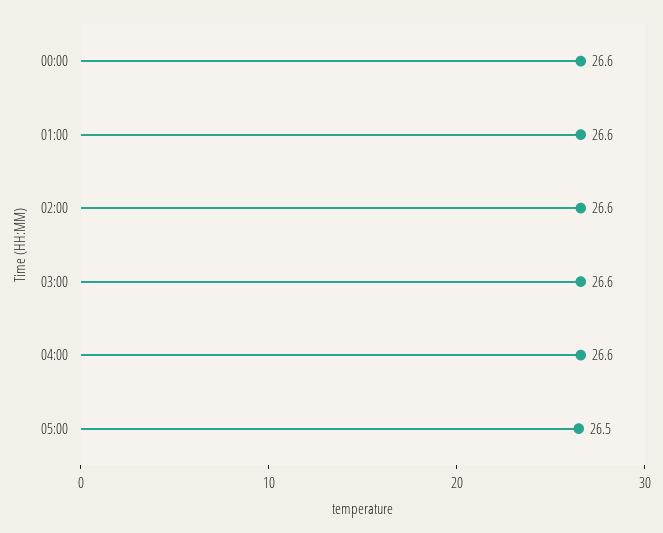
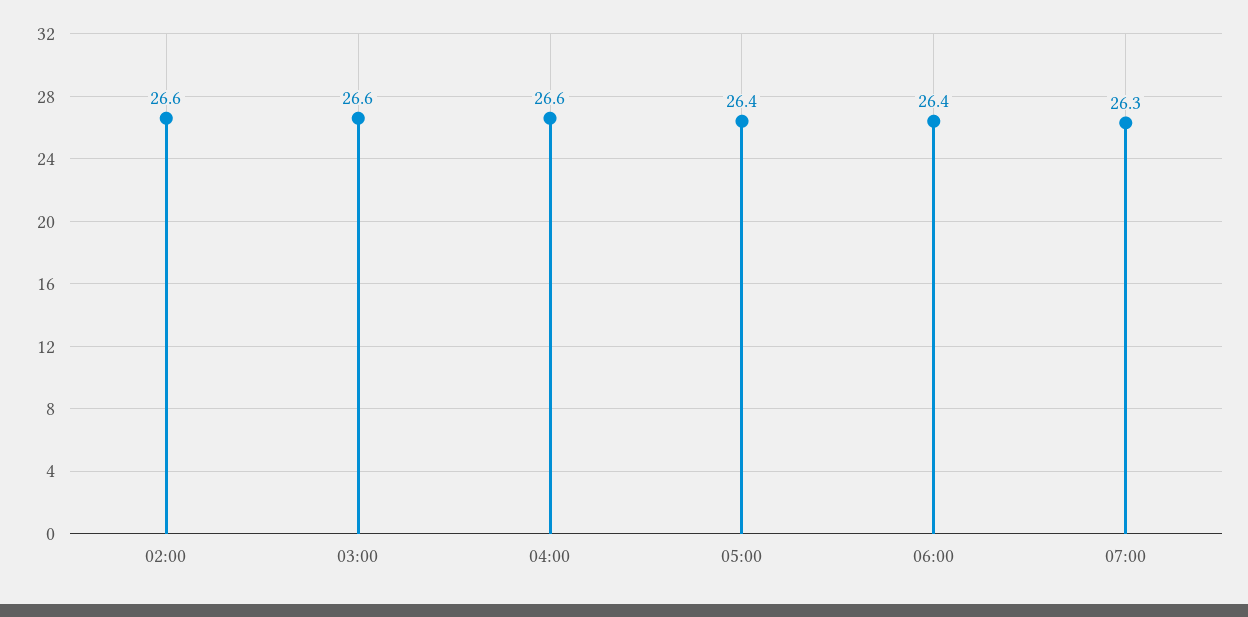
00:00: 26.6 -> none
01:00: 26.6 -> none
05:00: 26.5 -> 26.4
06:00: none -> 26.4
07:00: none -> 26.3

